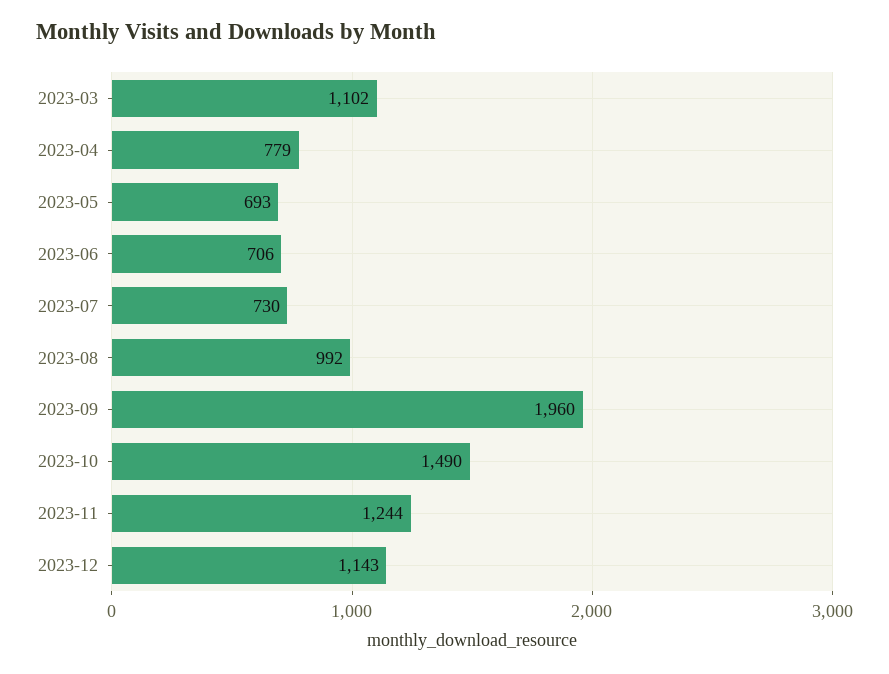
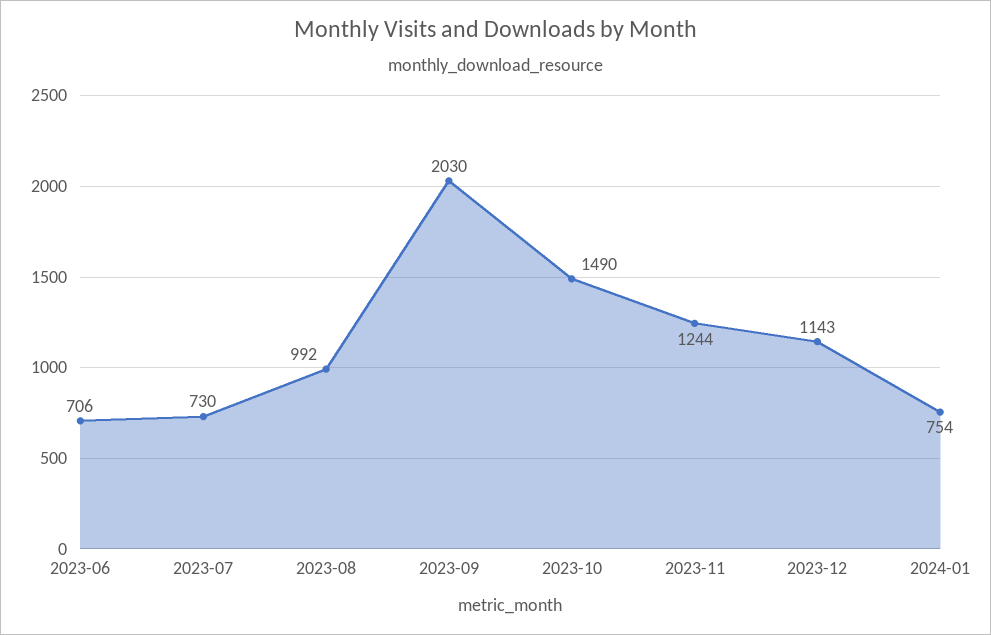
2023-03: 1102 -> none
2023-04: 779 -> none
2023-05: 693 -> none
2023-09: 1960 -> 2030
2024-01: none -> 754

